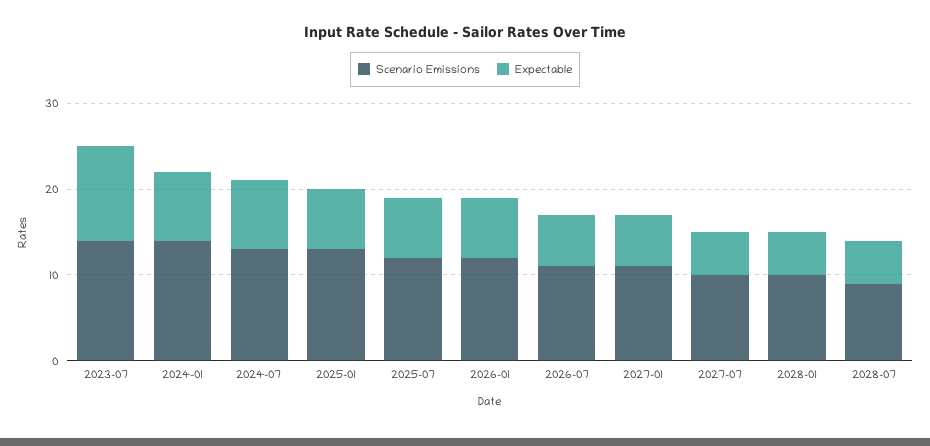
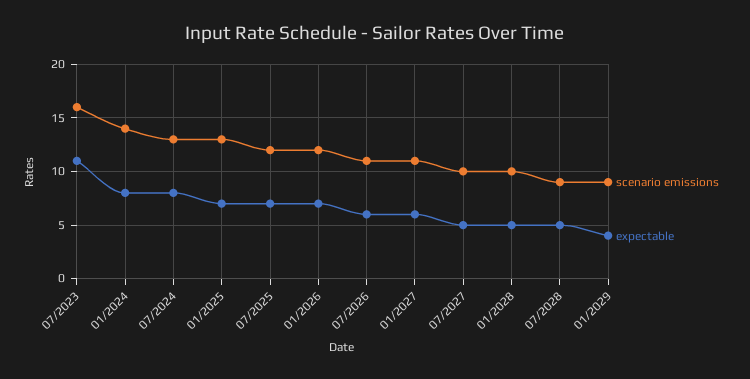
Scenario Emissions, 2023-07: 14 -> 16
Scenario Emissions, 01/2029: none -> 9
Expectable, 01/2029: none -> 4

